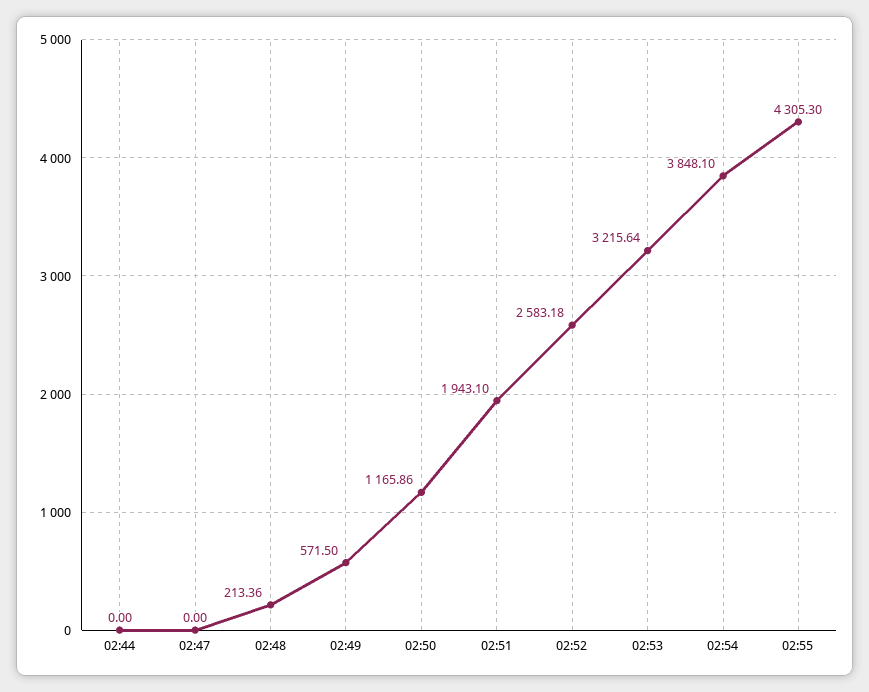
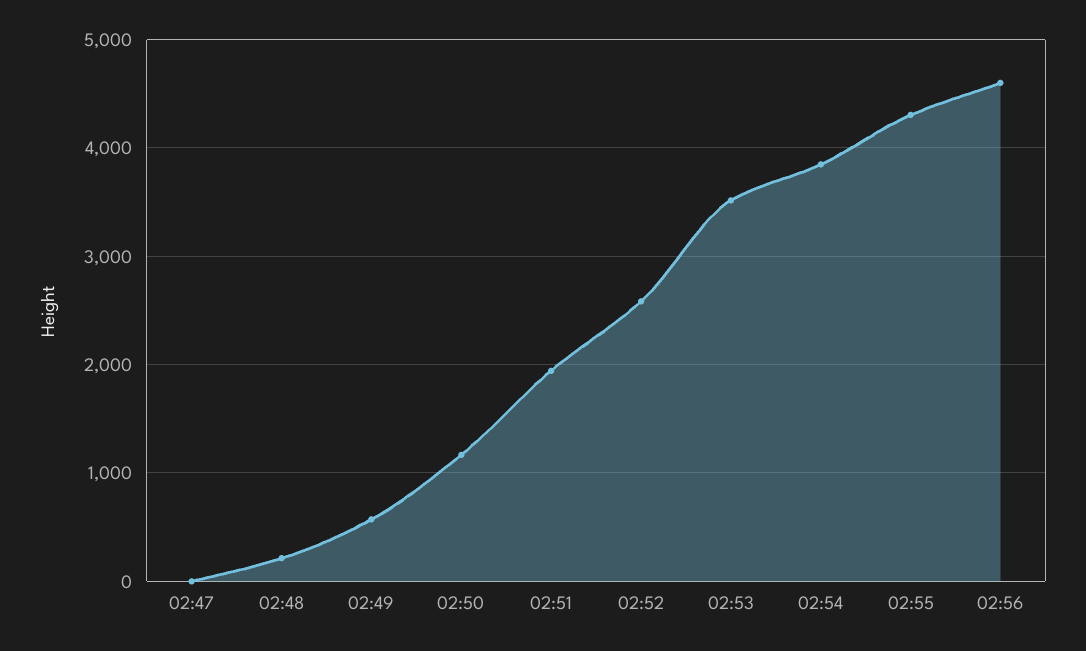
02:44: 0 -> none
02:53: 3215.64 -> 3500
02:56: none -> 4600

